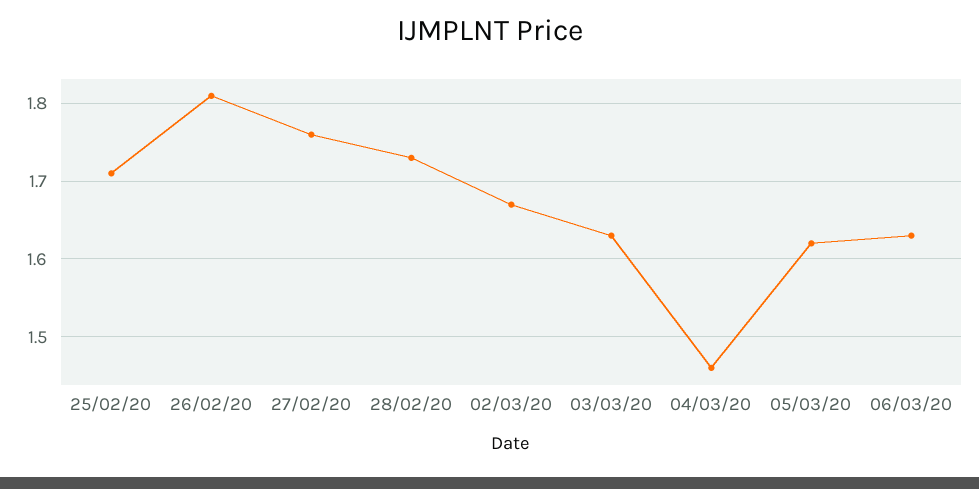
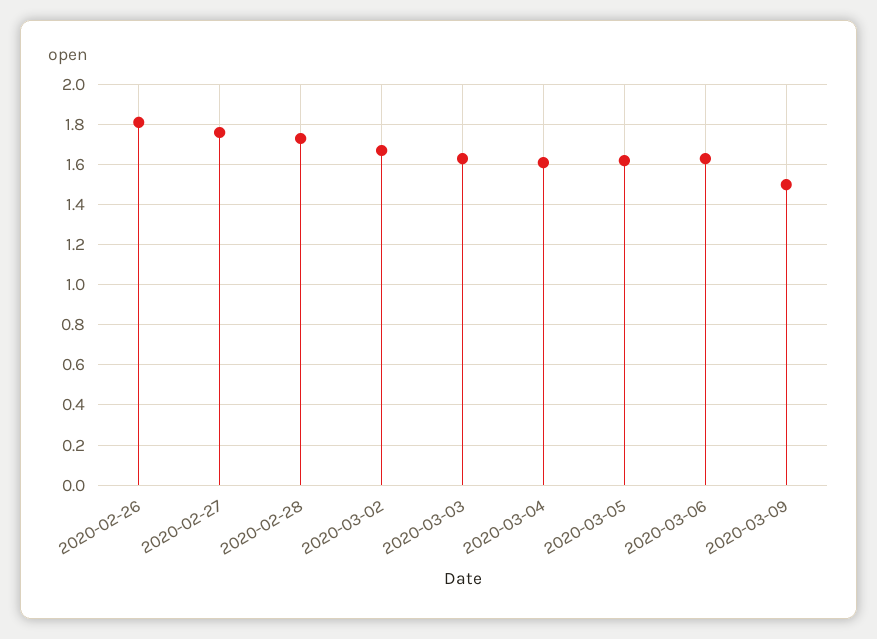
25/02/20: 1.71 -> none
04/03/20: 1.46 -> 1.6
2020-03-09: none -> 1.5

